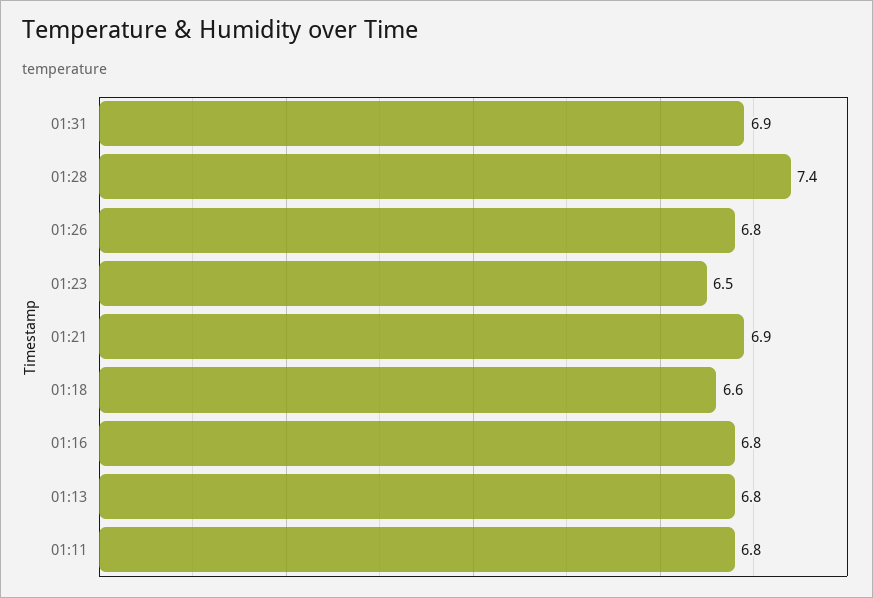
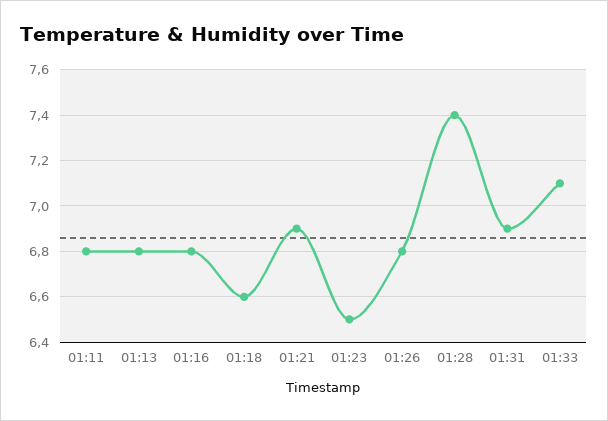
01:33: none -> 7.1

